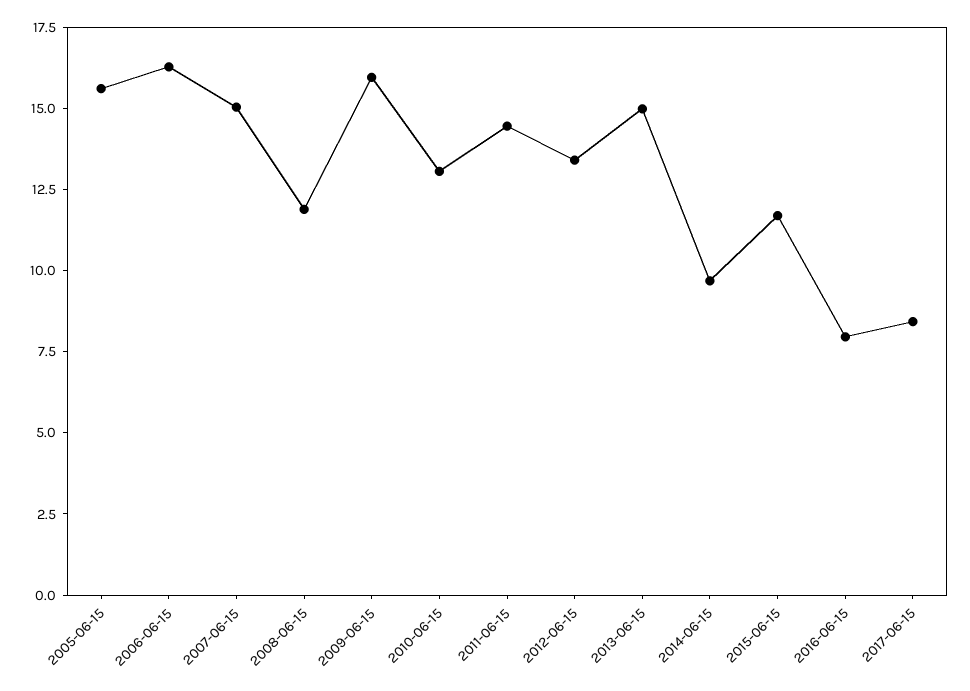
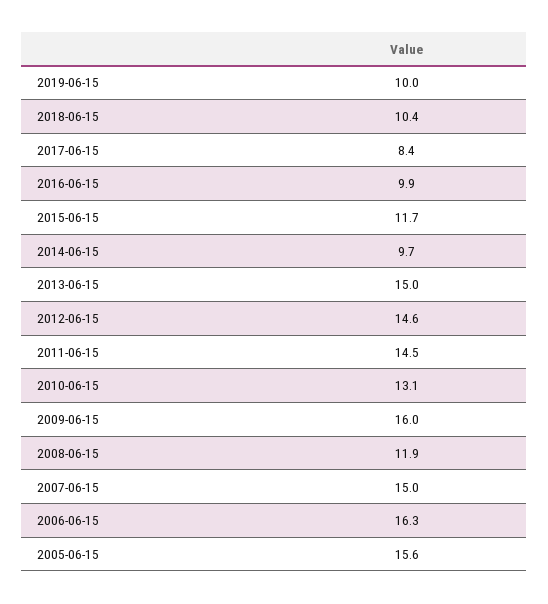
2012-06-15: 13.5 -> 14.6
2016-06-15: 8 -> 9.9
2019-06-15: none -> 10
2018-06-15: none -> 10.4

